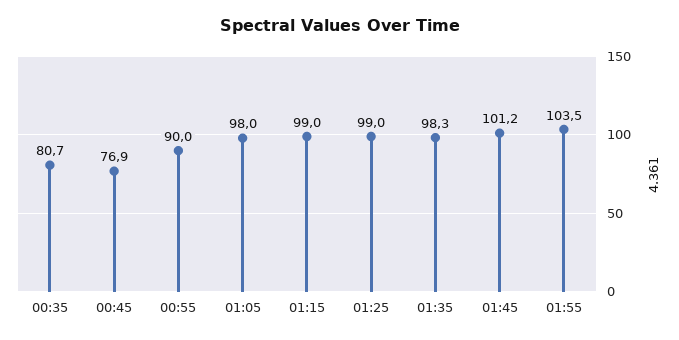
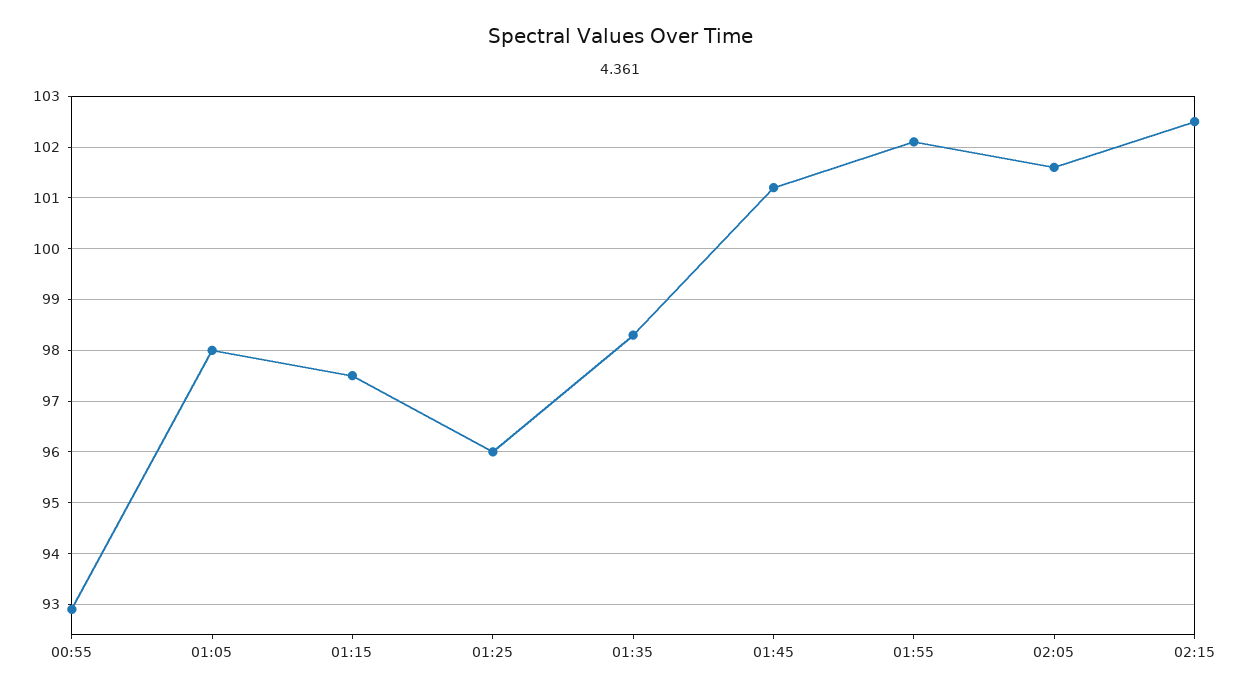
00:35: 80.7 -> none
00:45: 76.9 -> none
00:55: 90 -> 93
01:15: 99 -> 97.5
01:25: 99 -> 96
01:55: 103.5 -> 102
02:05: none -> 101.5
02:15: none -> 102.5

